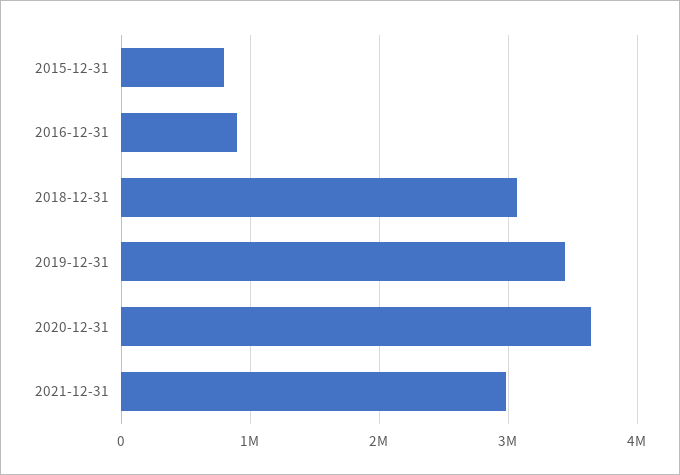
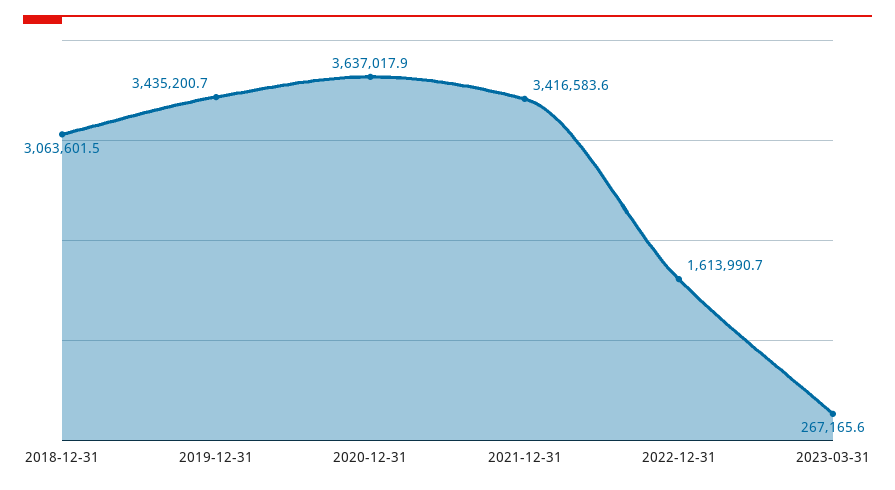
2015-12-31: 800000 -> none
2016-12-31: 900000 -> none
2021-12-31: 3000000 -> 3416583.6
2022-12-31: none -> 1613990.7
2023-03-31: none -> 267165.6

